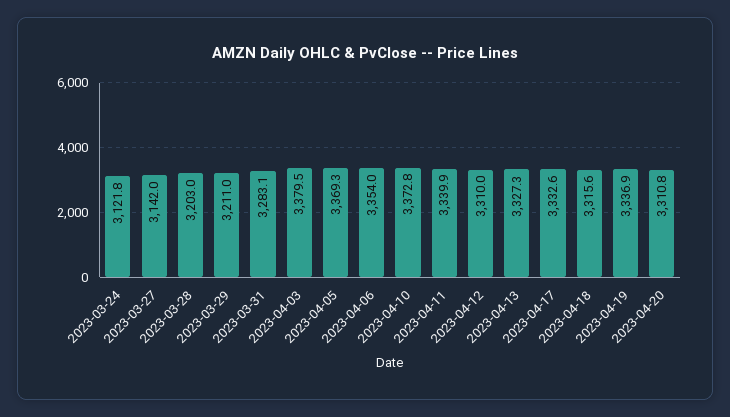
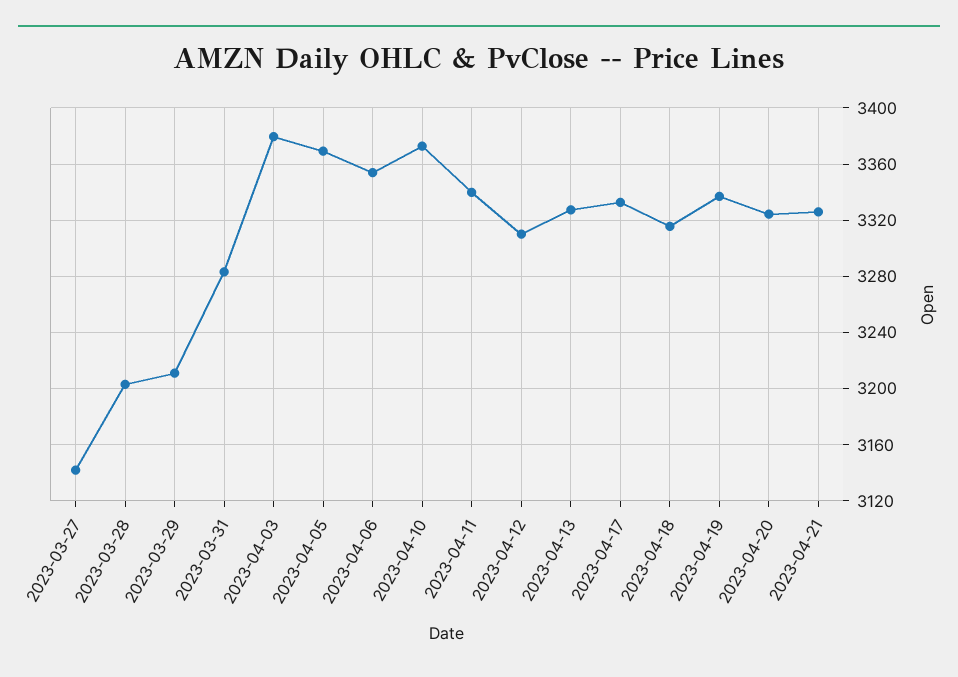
2023-03-24: 3121.8 -> none
2023-04-20: 3310.8 -> 3325
2023-04-21: none -> 3325

